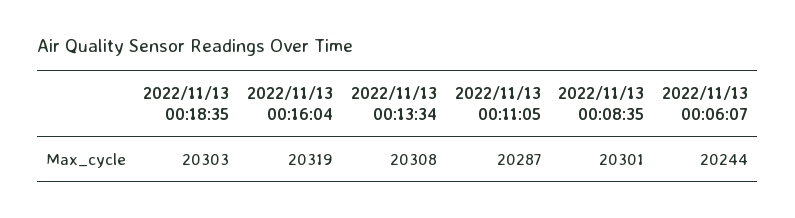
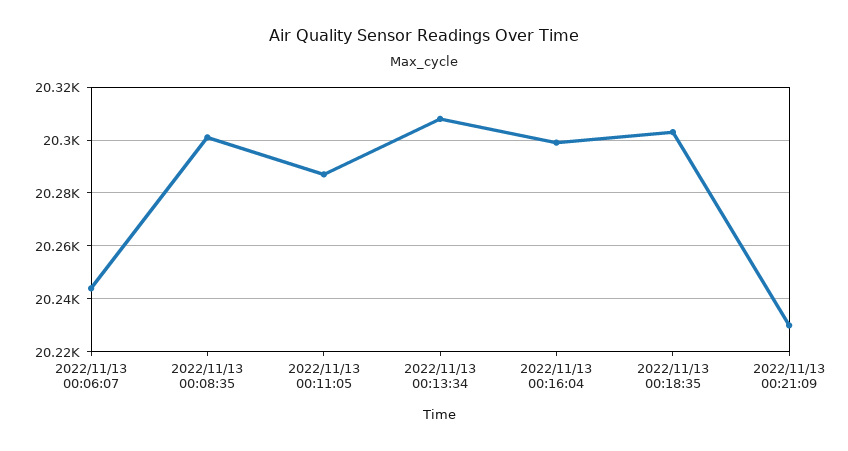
2022/11/13 00:16:04: 20319 -> 20300
2022/11/13 00:21:09: none -> 20230

